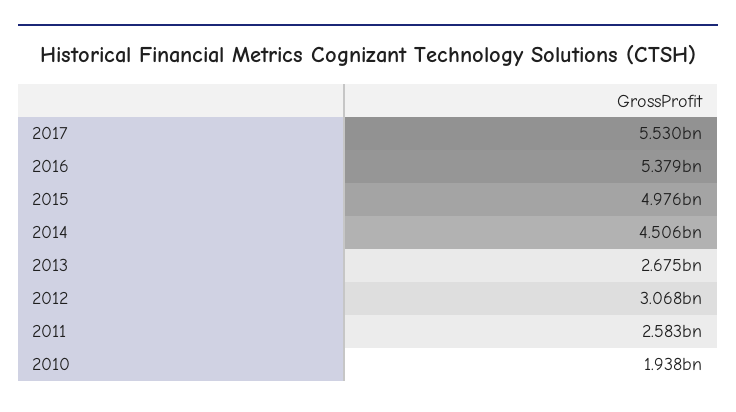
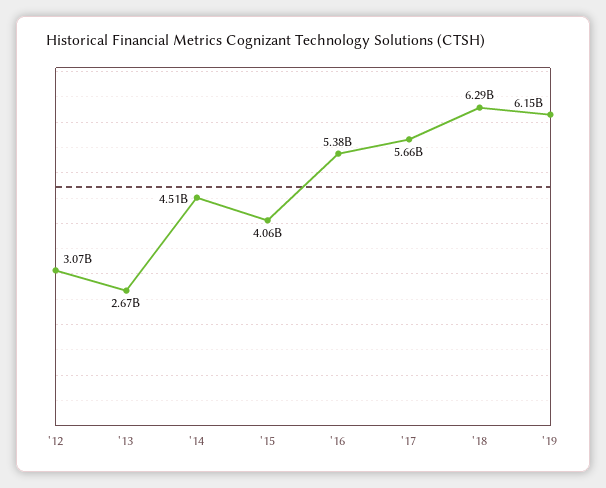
2017: 5530000000 -> 5660000000
2015: 4976000000 -> 4060000000
2011: 2583000000 -> none
2010: 1938000000 -> none
'18: none -> 6290000000
'19: none -> 6150000000

